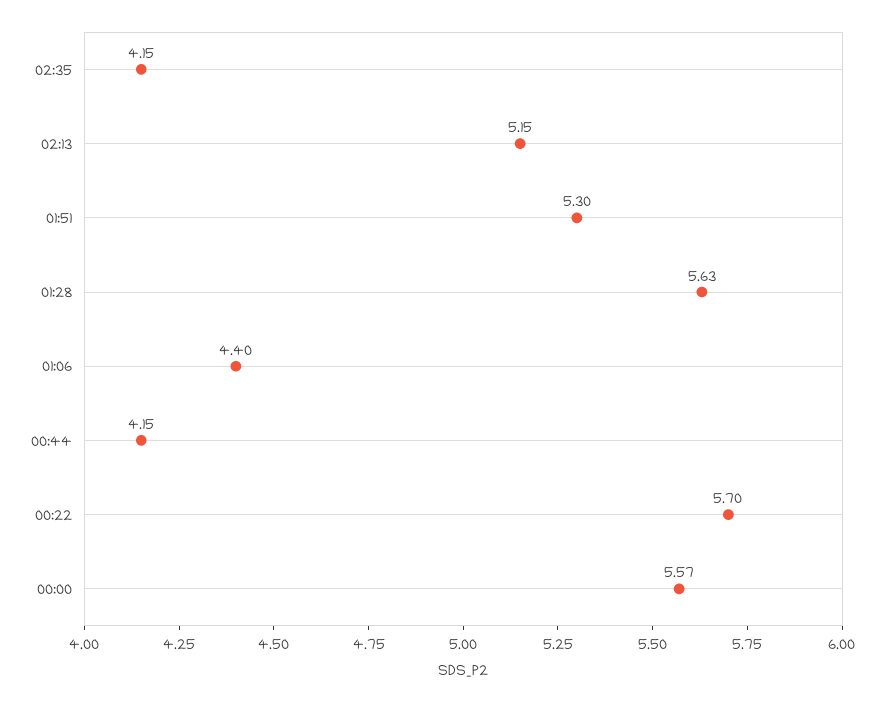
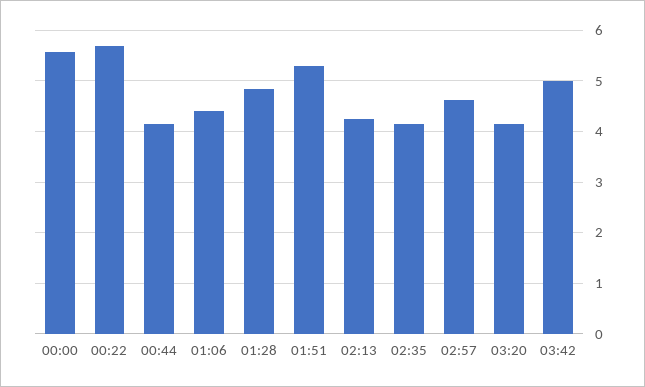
02:13: 5.15 -> 4.2
01:28: 5.63 -> 4.8
02:57: none -> 4.6
03:20: none -> 4.2
03:42: none -> 5

